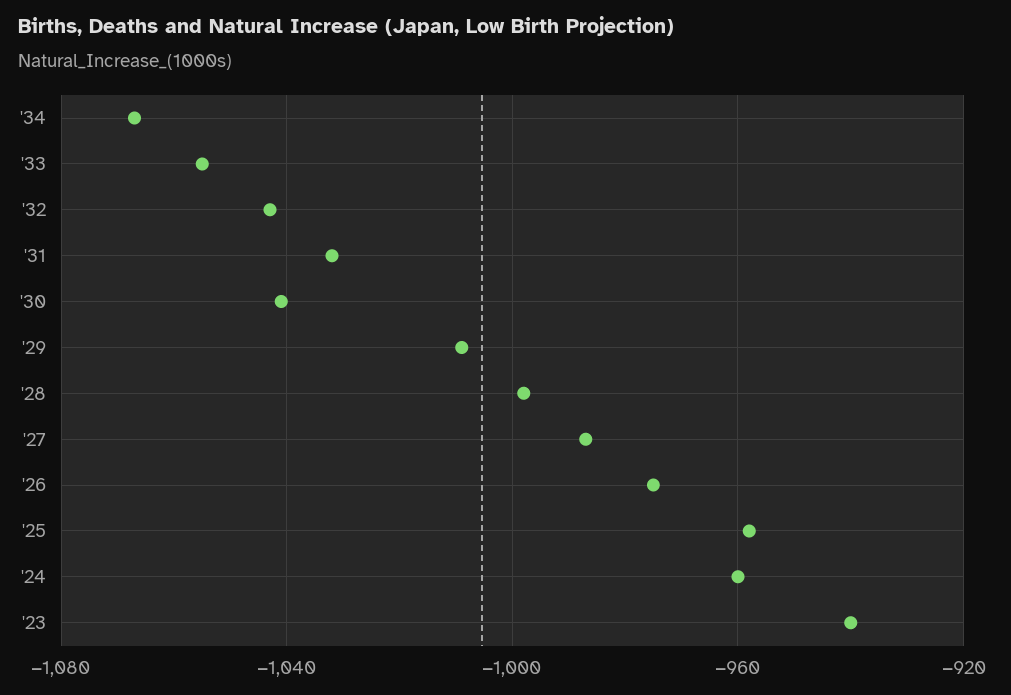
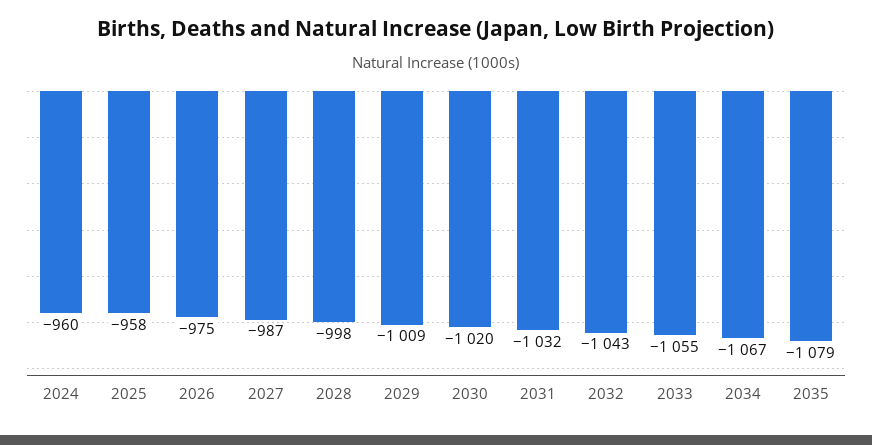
'30: -1040 -> -1020
'23: -940 -> none
2035: none -> -1079

